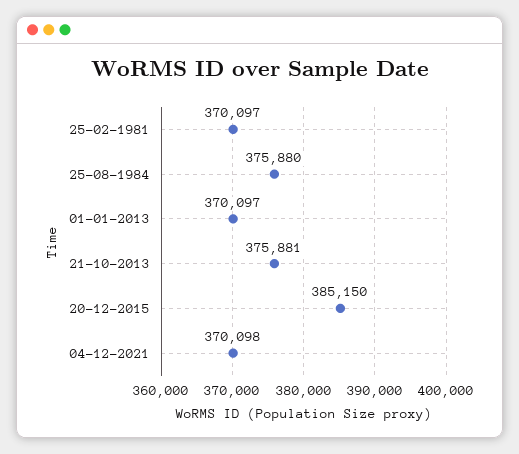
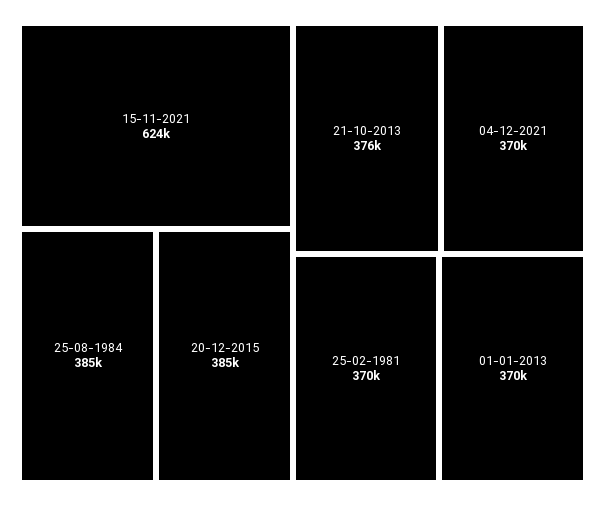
25-08-1984: 375880 -> 385000
15-11-2021: none -> 624000

